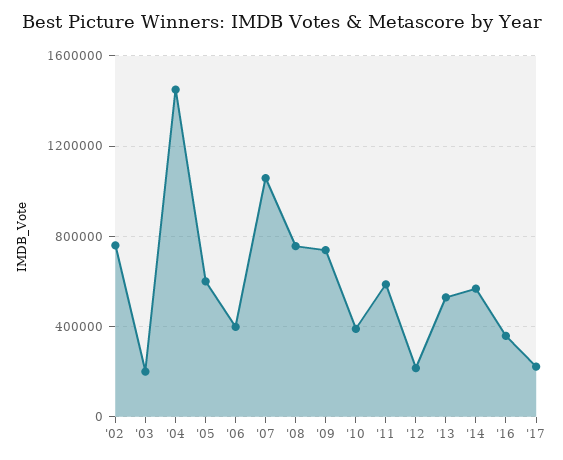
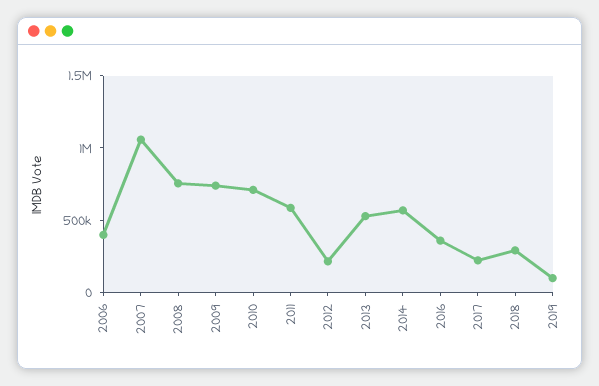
'02: 750000 -> none
'03: 200000 -> none
'04: 1450000 -> none
'05: 600000 -> none
'10: 400000 -> 700000
2018: none -> 300000
2019: none -> 100000

